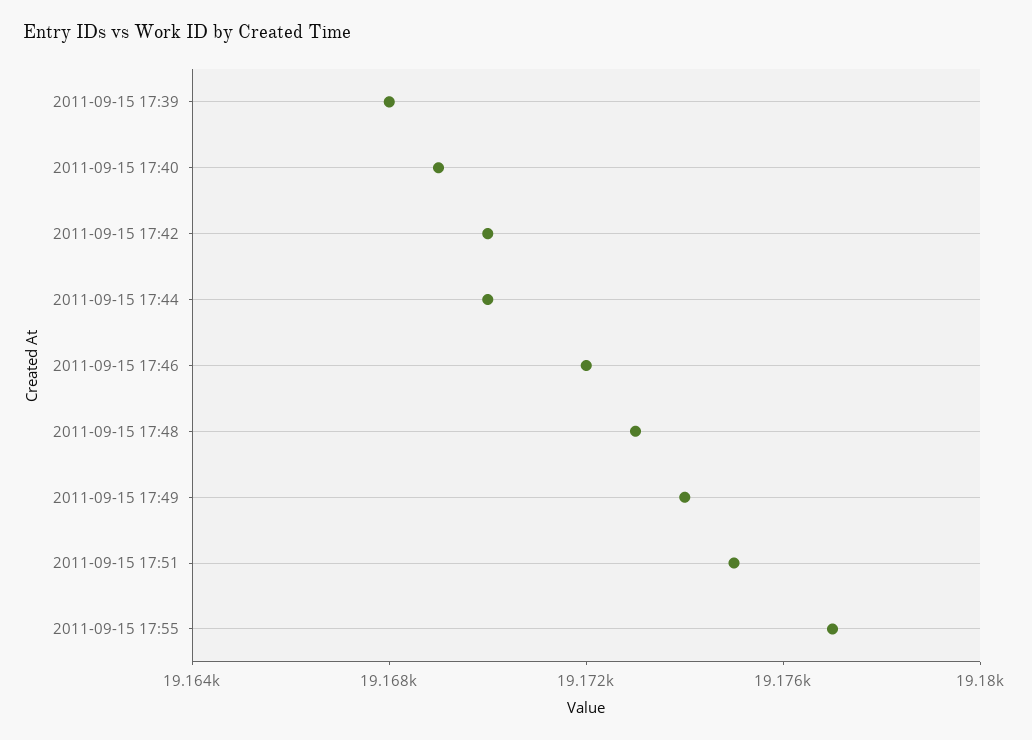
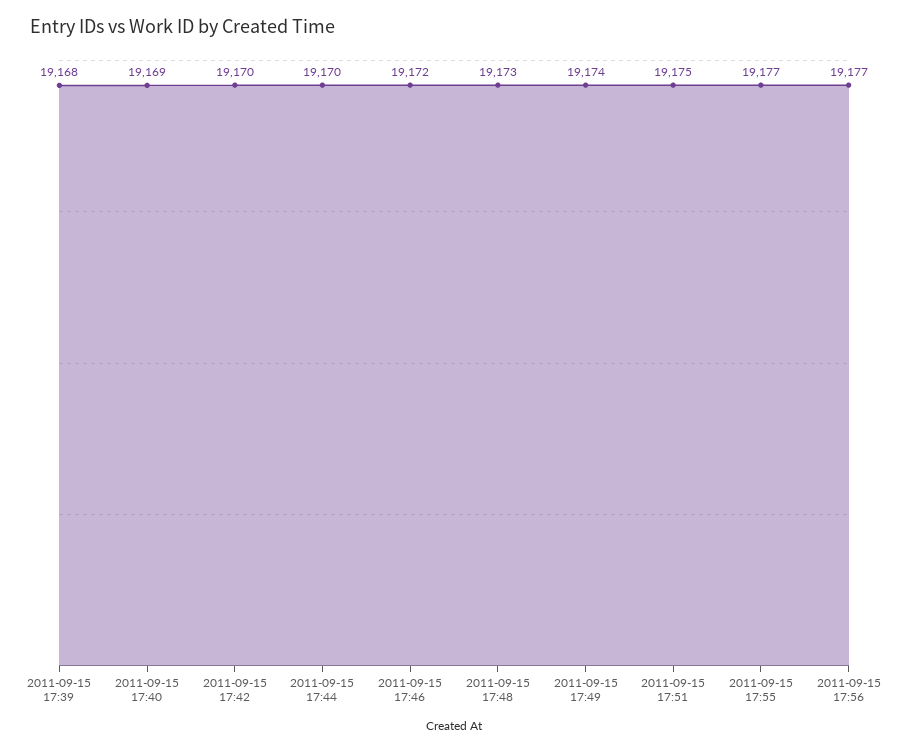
2011-09-15 17:56: none -> 19177

